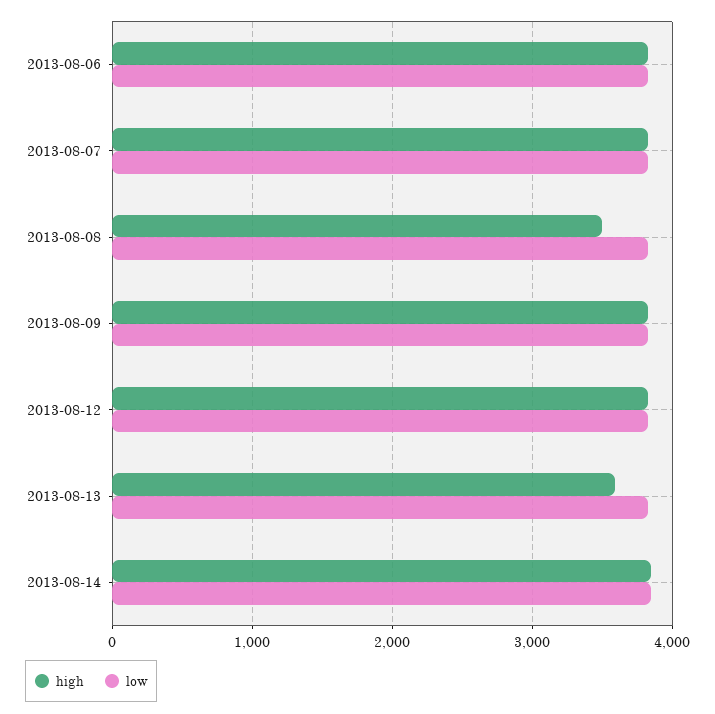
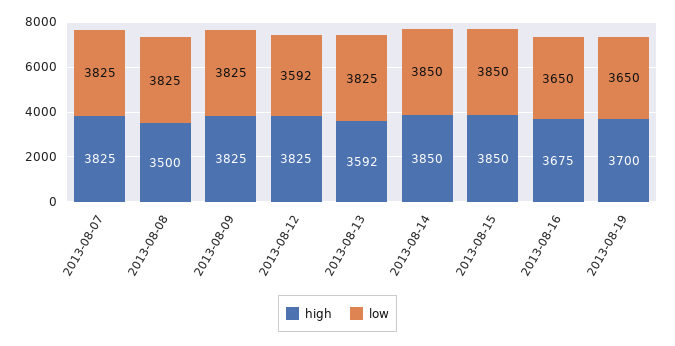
high, 2013-08-06: 3800 -> none
low, 2013-08-06: 3800 -> none
low, 2013-08-12: 3800 -> 3592
high, 2013-08-15: none -> 3850
low, 2013-08-15: none -> 3850
high, 2013-08-16: none -> 3675
low, 2013-08-16: none -> 3650
high, 2013-08-19: none -> 3700
low, 2013-08-19: none -> 3650

